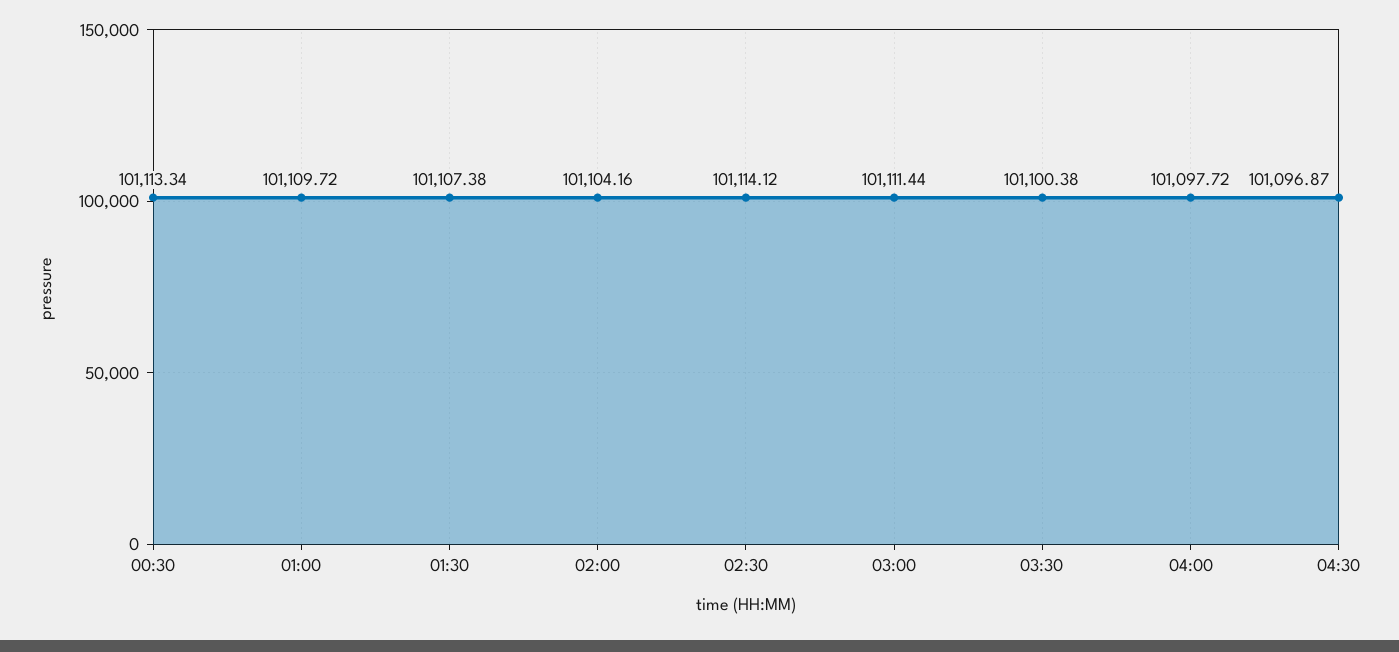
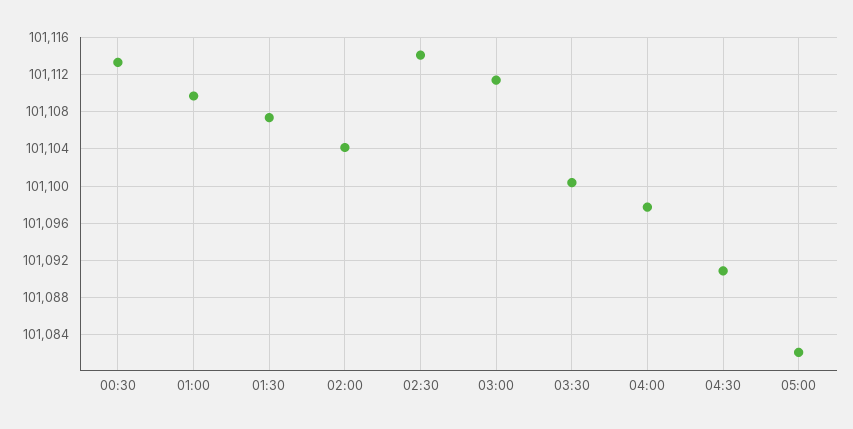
04:30: 101096.87 -> 101091
05:00: none -> 101082

